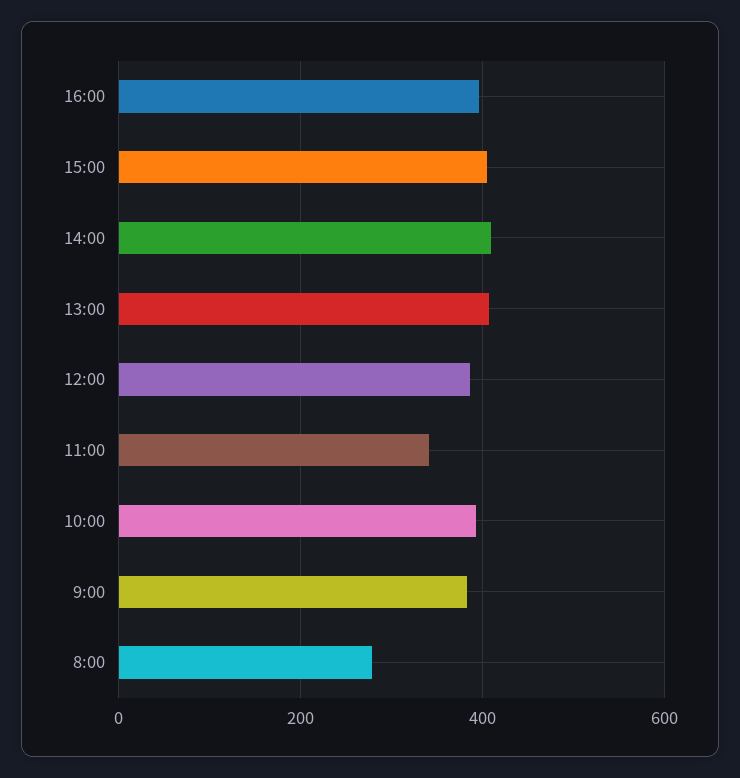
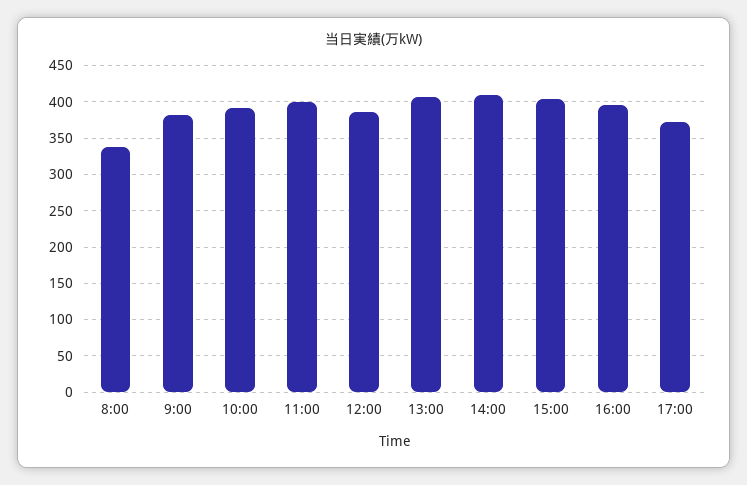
11:00: 340 -> 400
8:00: 280 -> 340
17:00: none -> 370

